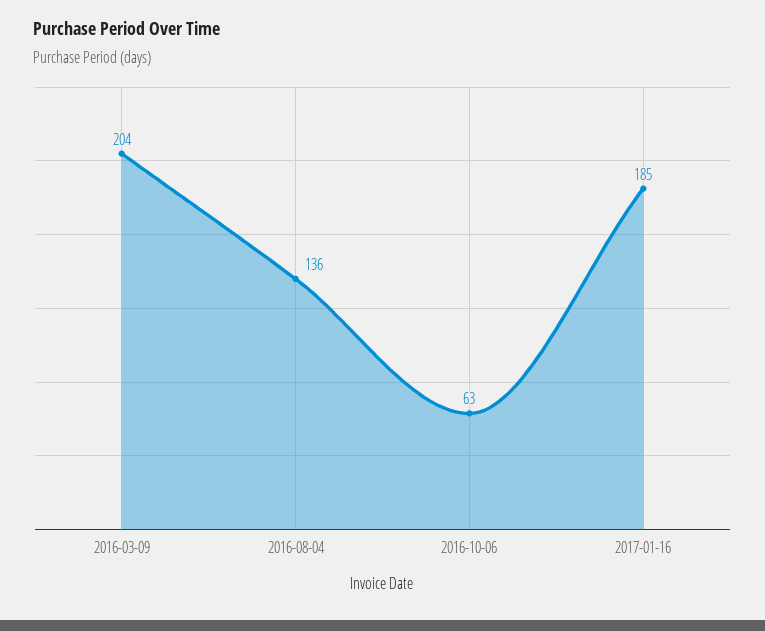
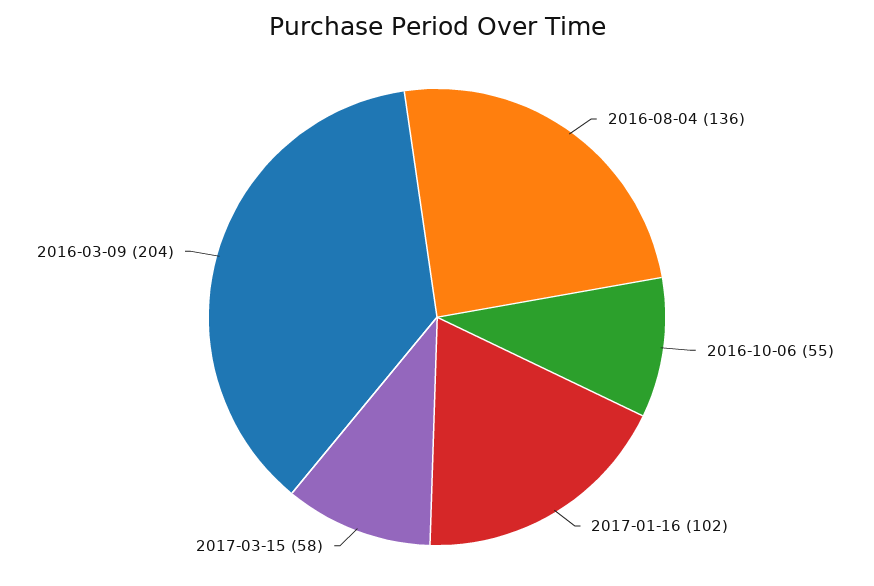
2016-10-06: 63 -> 55
2017-01-16: 185 -> 102
2017-03-15: none -> 58

